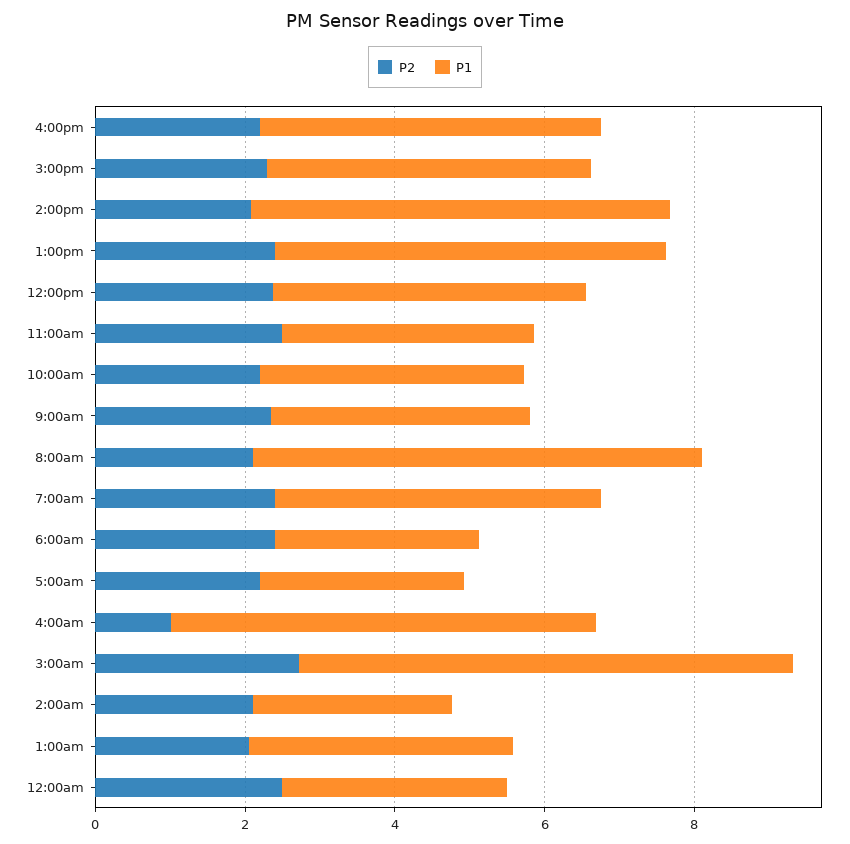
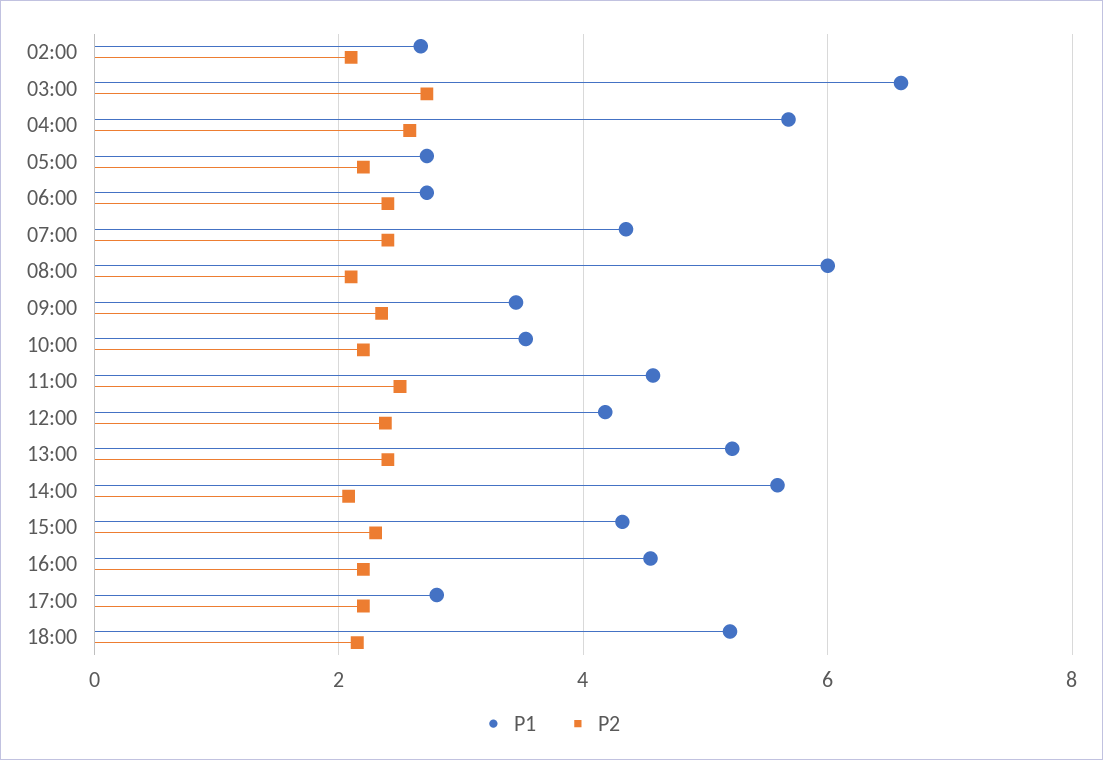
P1, 11:00am: 3.5 -> 4.6
P2, 4:00am: 1 -> 2.6
P2, 1:00am: 2 -> none
P1, 1:00am: 3.5 -> none
P2, 12:00am: 2.5 -> none
P1, 12:00am: 3 -> none
P1, 17:00: none -> 2.8
P2, 17:00: none -> 2.2
P1, 18:00: none -> 5.2
P2, 18:00: none -> 2.2

